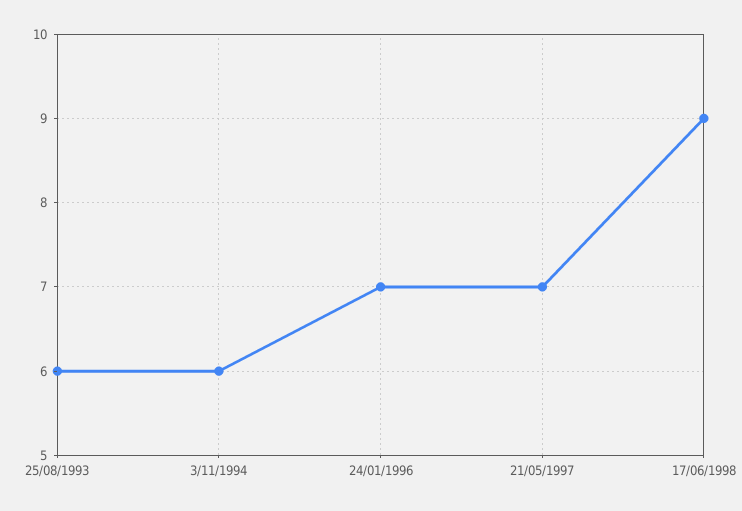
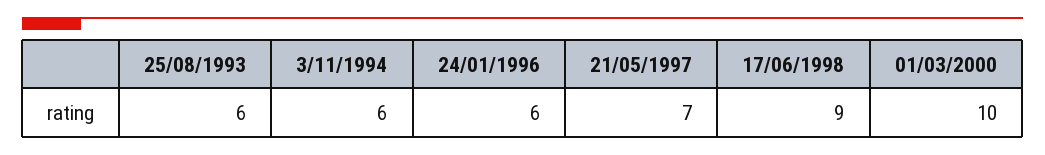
24/01/1996: 7 -> 6
01/03/2000: none -> 10

